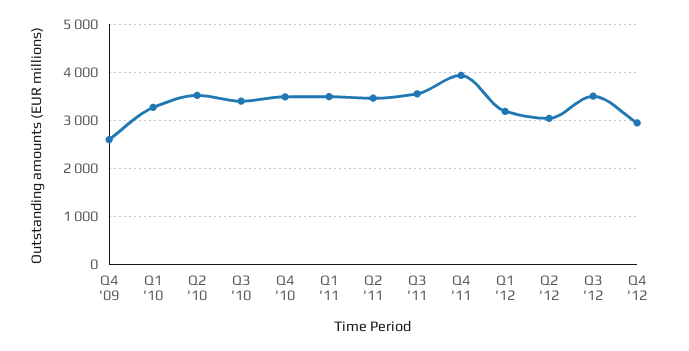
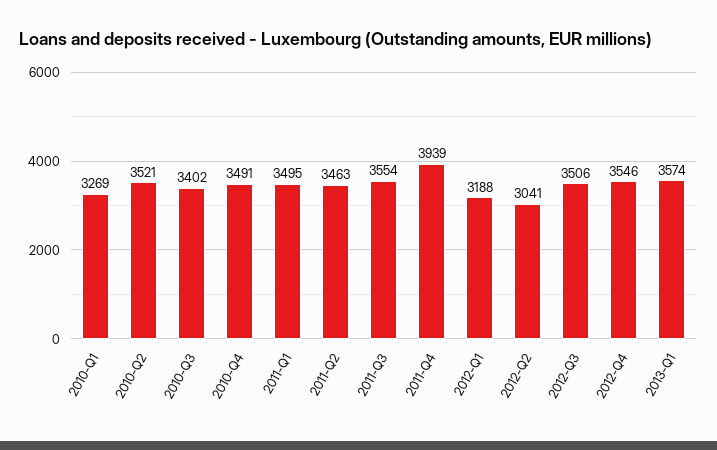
Q4 '09: 2600 -> none
Q4 '12: 3000 -> 3546
2013-Q1: none -> 3574

